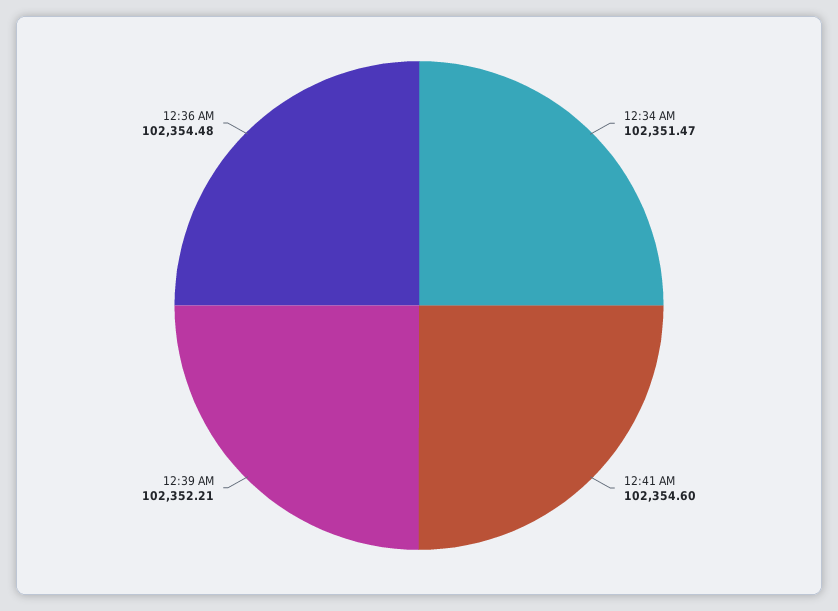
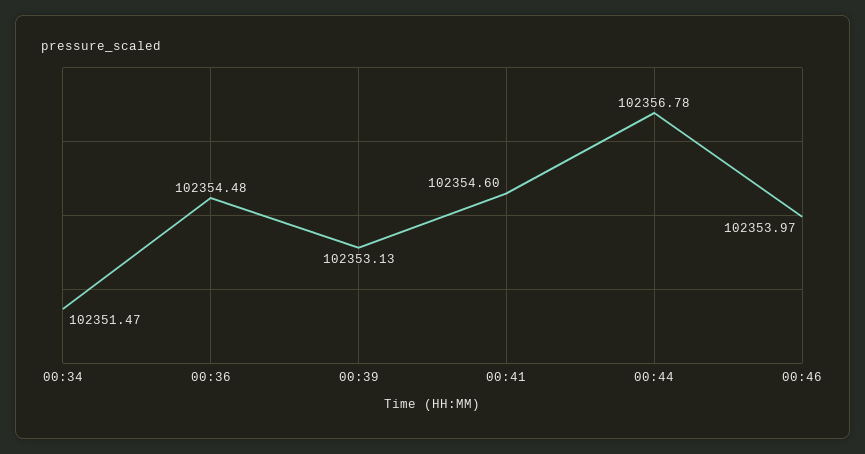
12:39 AM: 102352.21 -> 102353.13
00:44: none -> 102356.78
00:46: none -> 102353.97

